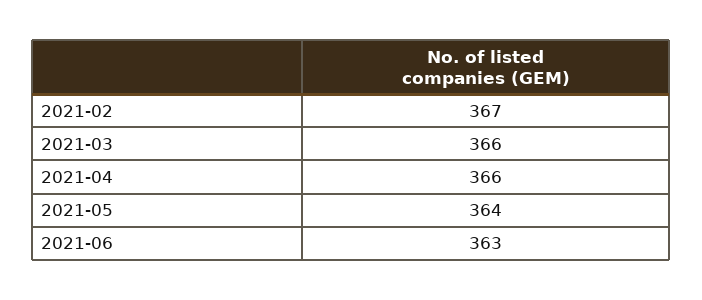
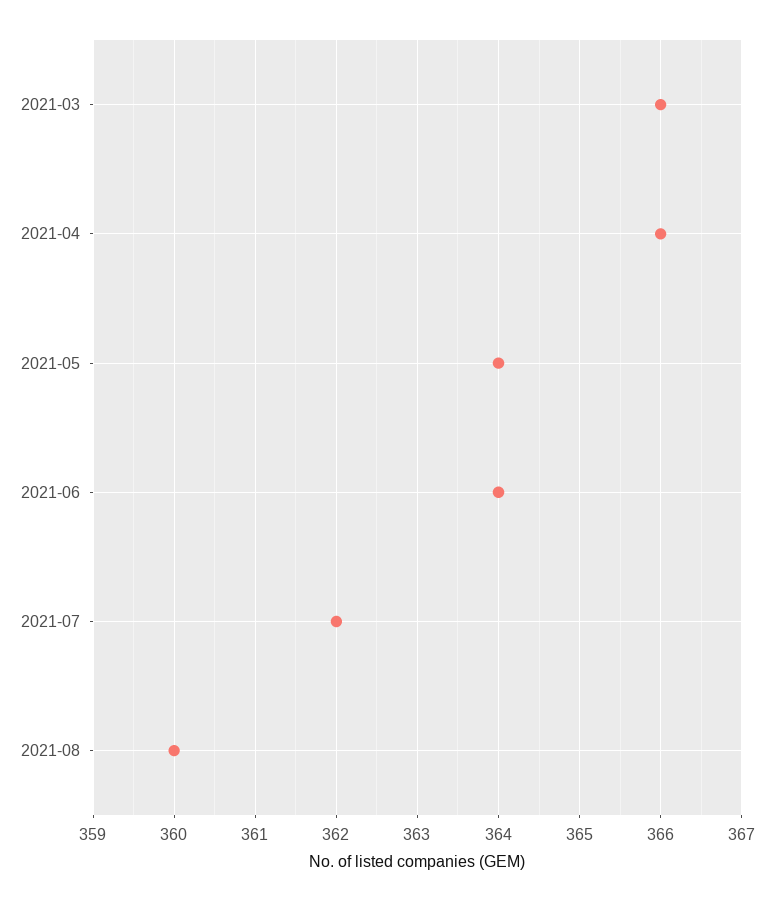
2021-02: 367 -> none
2021-06: 363 -> 364
2021-07: none -> 362
2021-08: none -> 360

